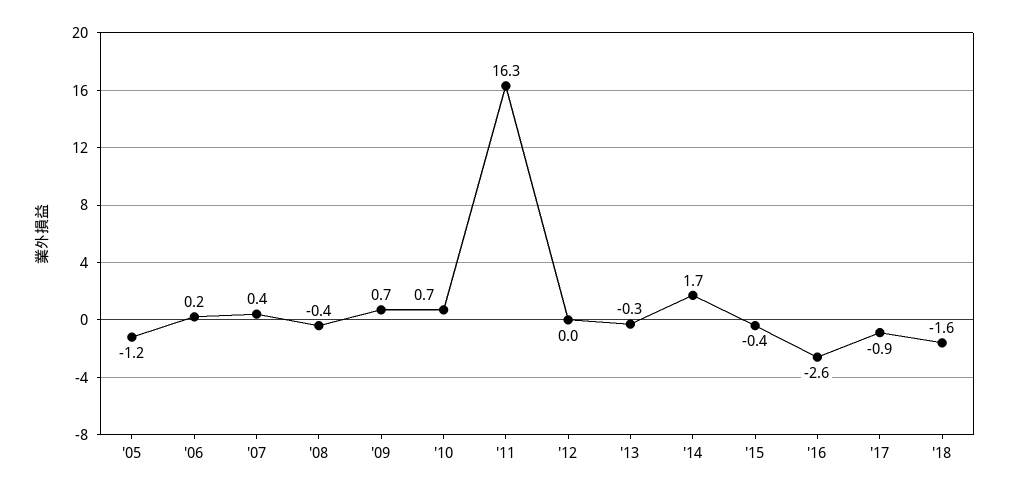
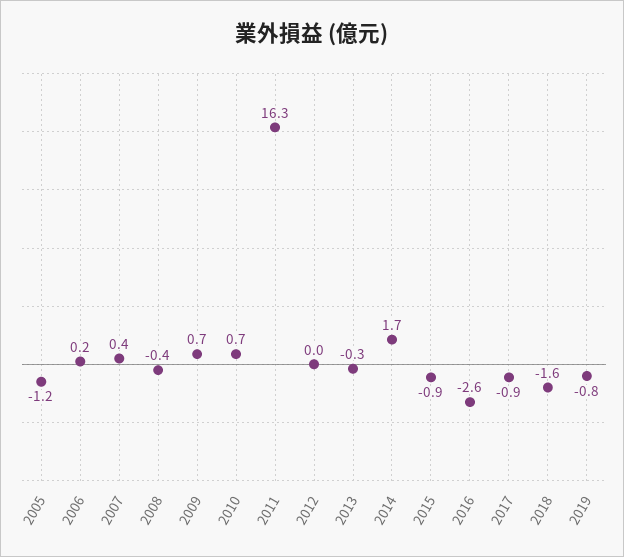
'15: -0.4 -> -0.9
2019: none -> -0.8

